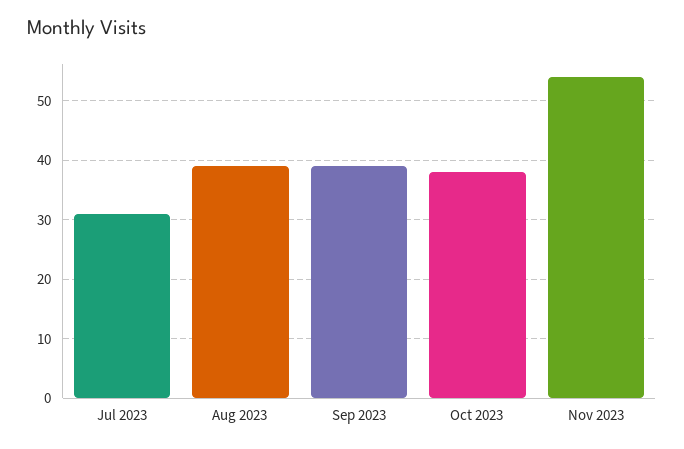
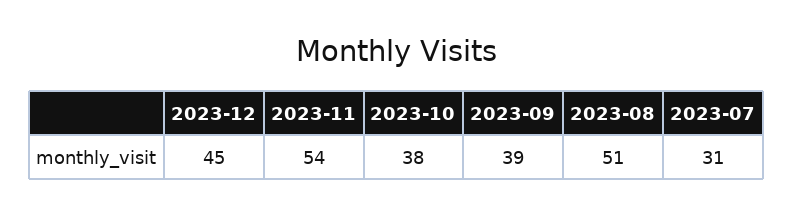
Aug 2023: 40 -> 51
2023-12: none -> 45

